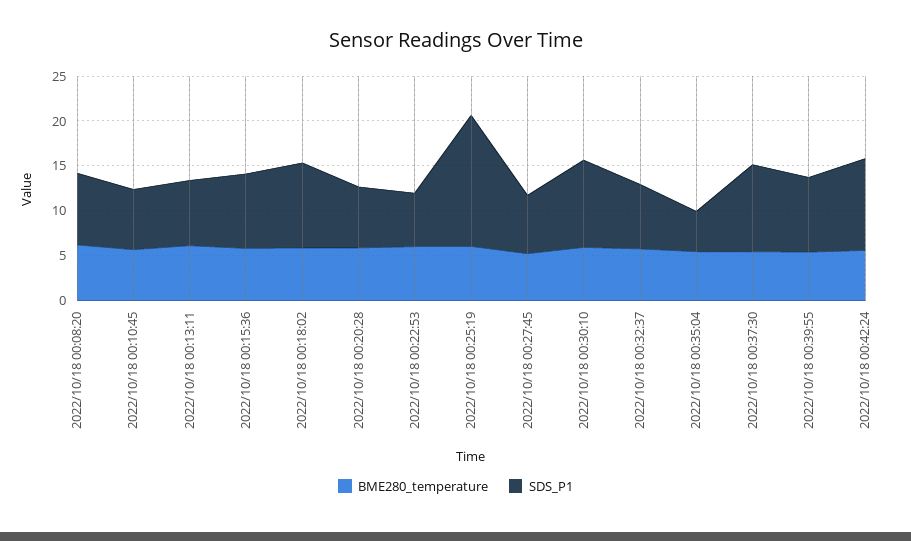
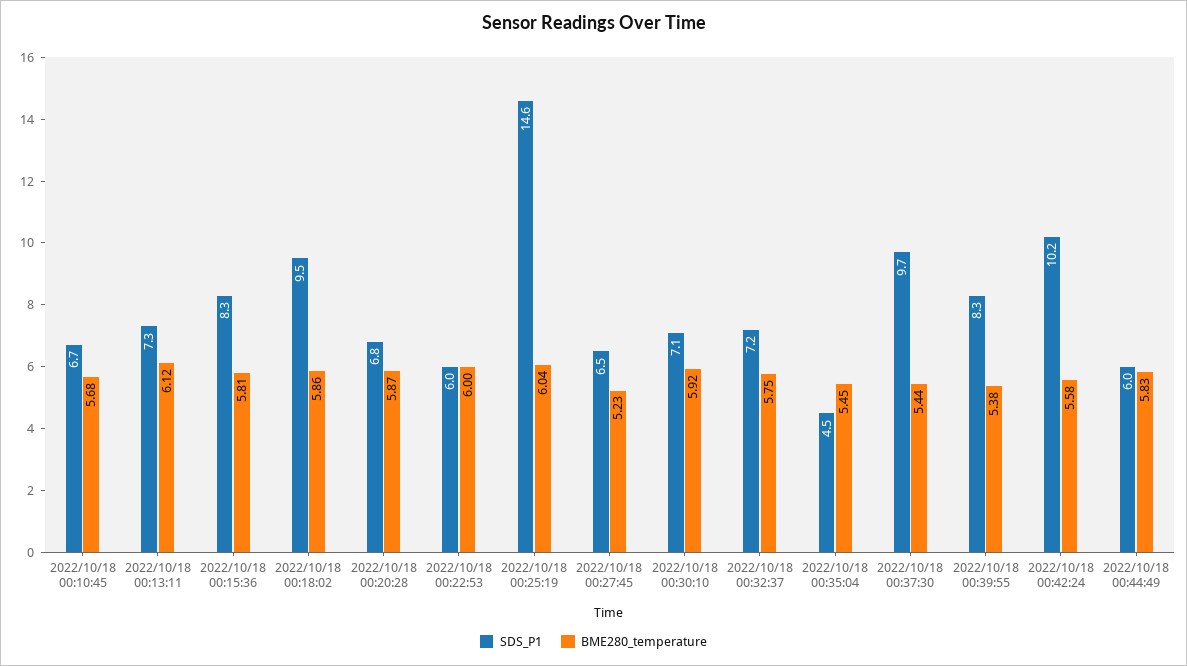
BME280_temperature, 2022/10/18 00:08:20: 6 -> none
SDS_P1, 2022/10/18 00:08:20: 8 -> none
SDS_P1, 2022/10/18 00:30:10: 10 -> 7.1
SDS_P1, 2022/10/18 00:44:49: none -> 6
BME280_temperature, 2022/10/18 00:44:49: none -> 5.83

